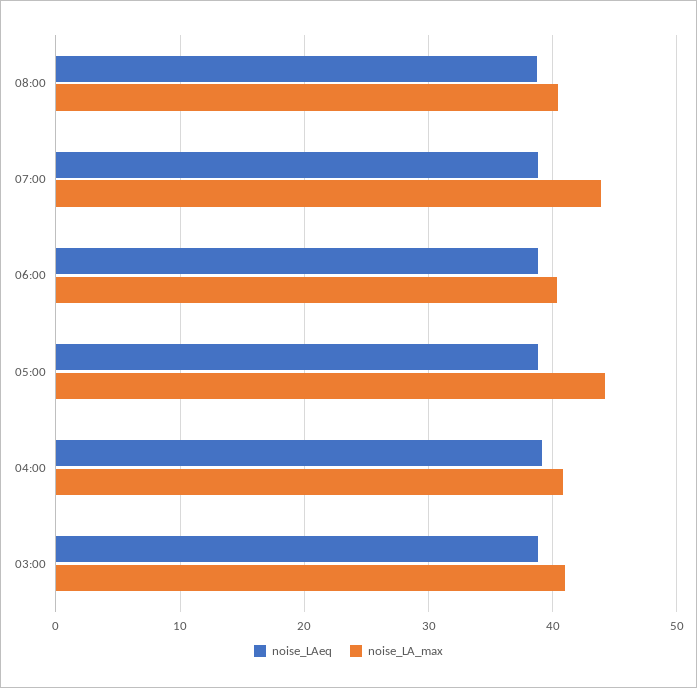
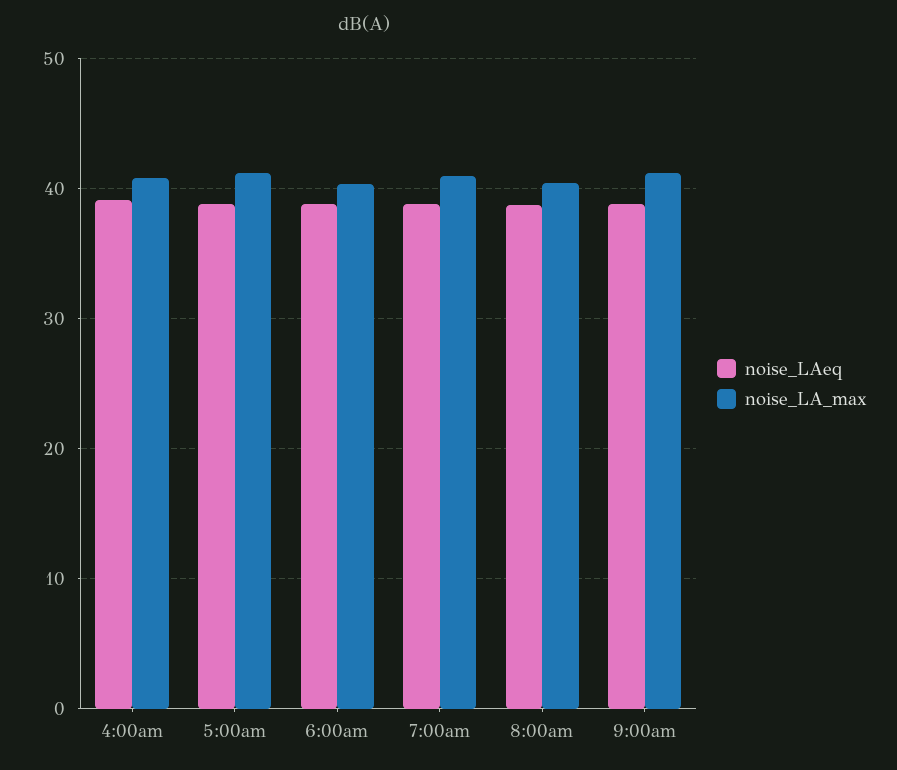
noise_LA_max, 07:00: 44 -> 41
noise_LA_max, 05:00: 44 -> 41
noise_LAeq, 03:00: 39 -> none
noise_LA_max, 03:00: 41 -> none
noise_LAeq, 9:00am: none -> 39
noise_LA_max, 9:00am: none -> 41

